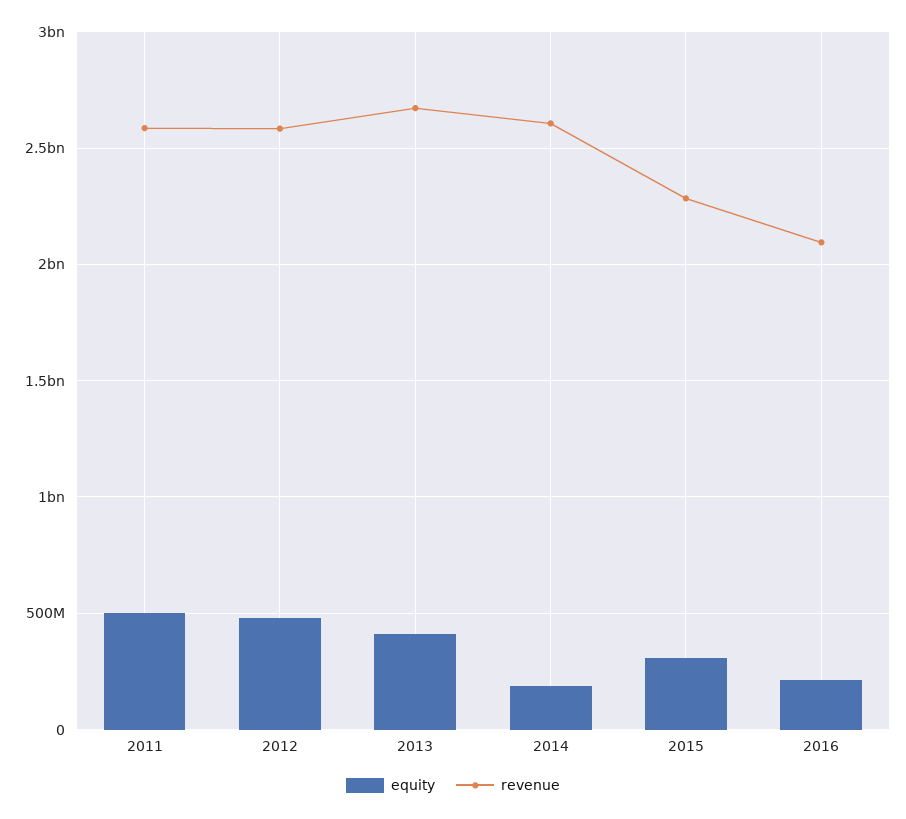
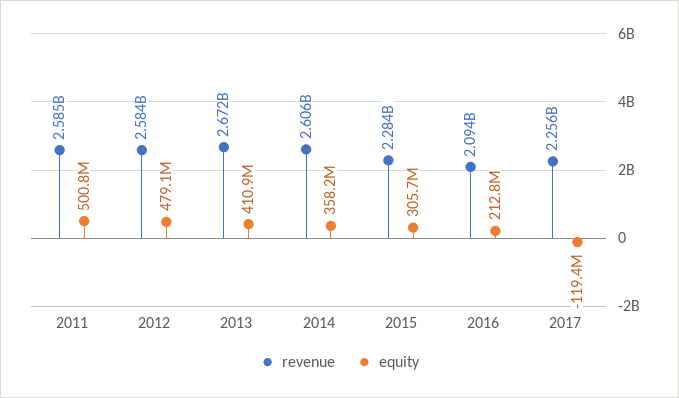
equity, 2014: 200000000 -> 358200000
revenue, 2017: none -> 2256000000
equity, 2017: none -> -119400000

